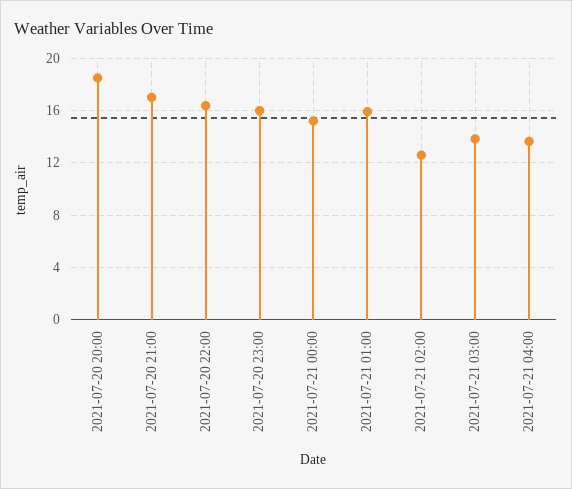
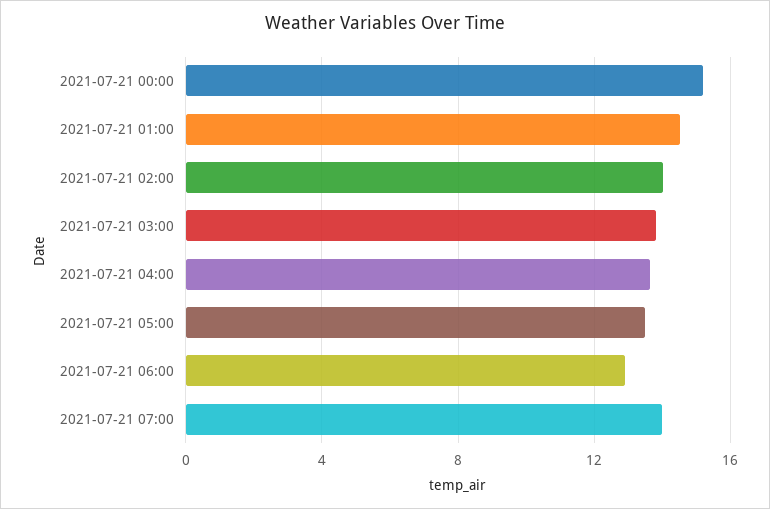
2021-07-20 20:00: 18.5 -> none
2021-07-20 21:00: 17 -> none
2021-07-20 22:00: 16.5 -> none
2021-07-20 23:00: 16 -> none
2021-07-21 01:00: 16 -> 14.5
2021-07-21 02:00: 12.5 -> 14
2021-07-21 05:00: none -> 13.5
2021-07-21 06:00: none -> 13
2021-07-21 07:00: none -> 14

